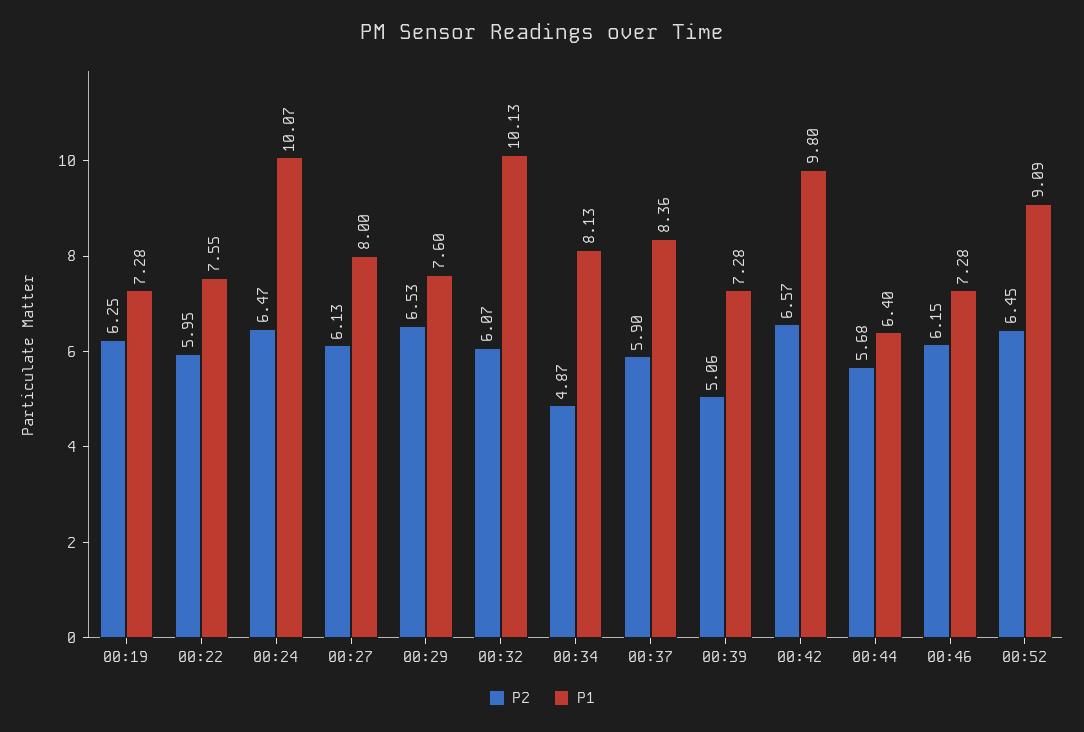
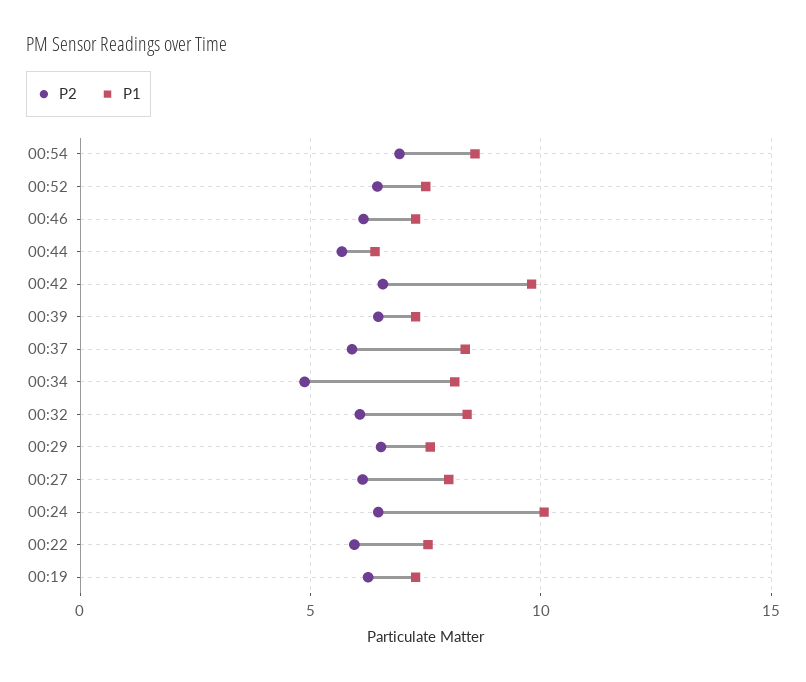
P1, 00:32: 10.13 -> 8.5
P2, 00:39: 5.06 -> 6.5
P1, 00:52: 9.09 -> 7.5
P2, 00:54: none -> 7
P1, 00:54: none -> 8.5

